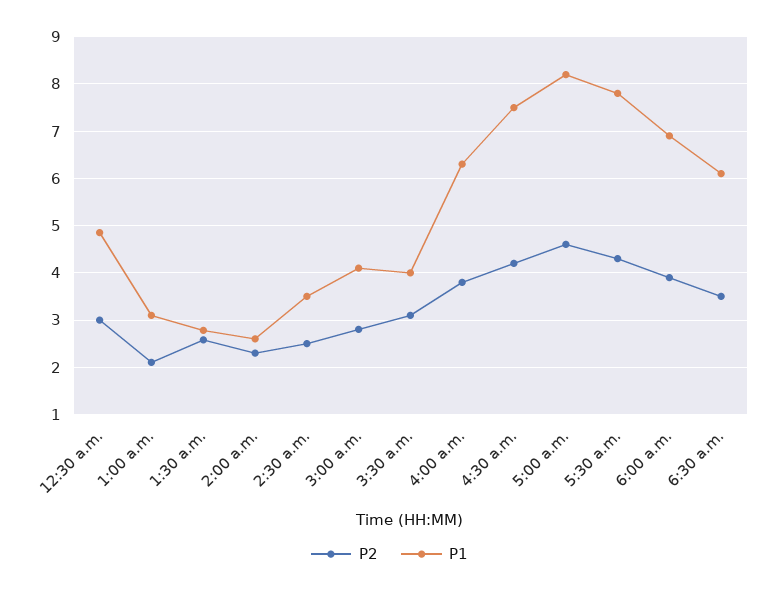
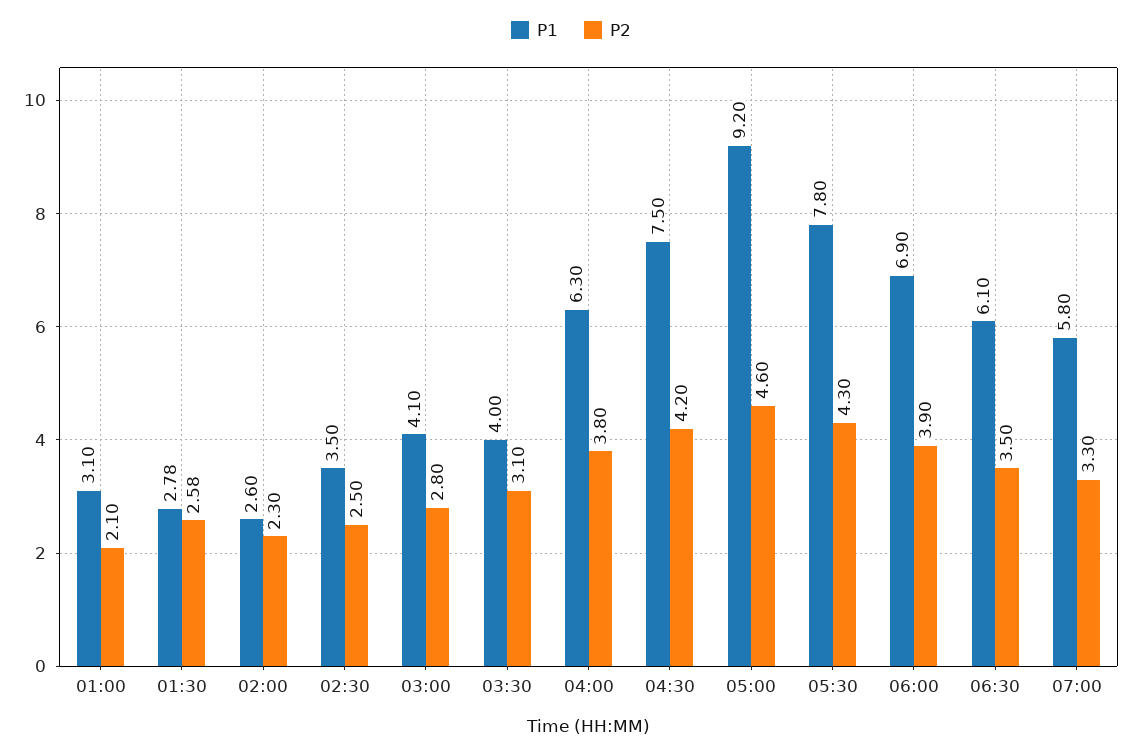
P2, 12:30 a.m.: 3 -> none
P1, 12:30 a.m.: 4.8 -> none
P1, 5:00 a.m.: 8.2 -> 9.2
P1, 07:00: none -> 5.8
P2, 07:00: none -> 3.3

